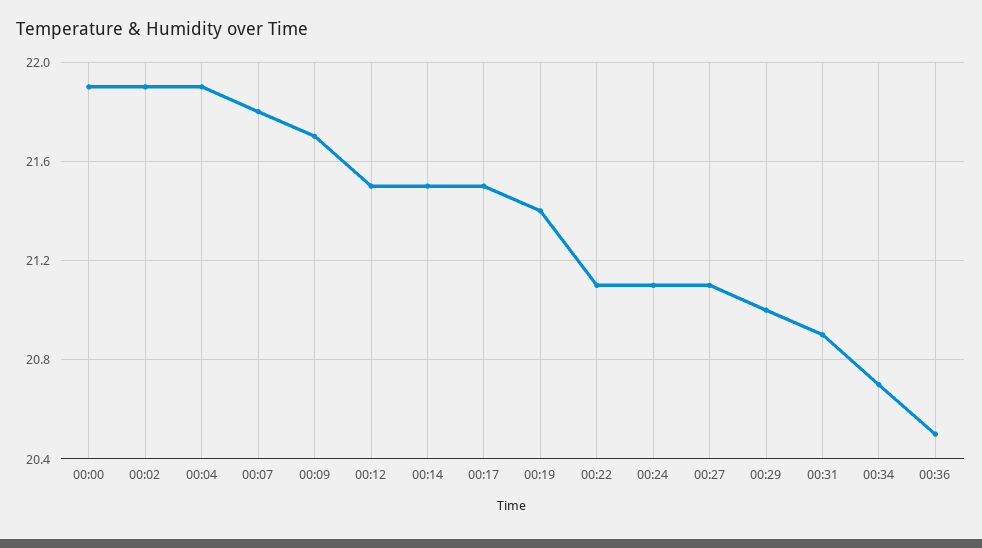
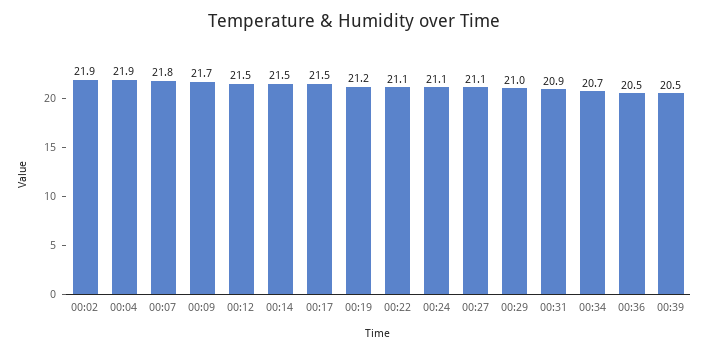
00:00: 21.9 -> none
00:19: 21.4 -> 21.2
00:39: none -> 20.5

